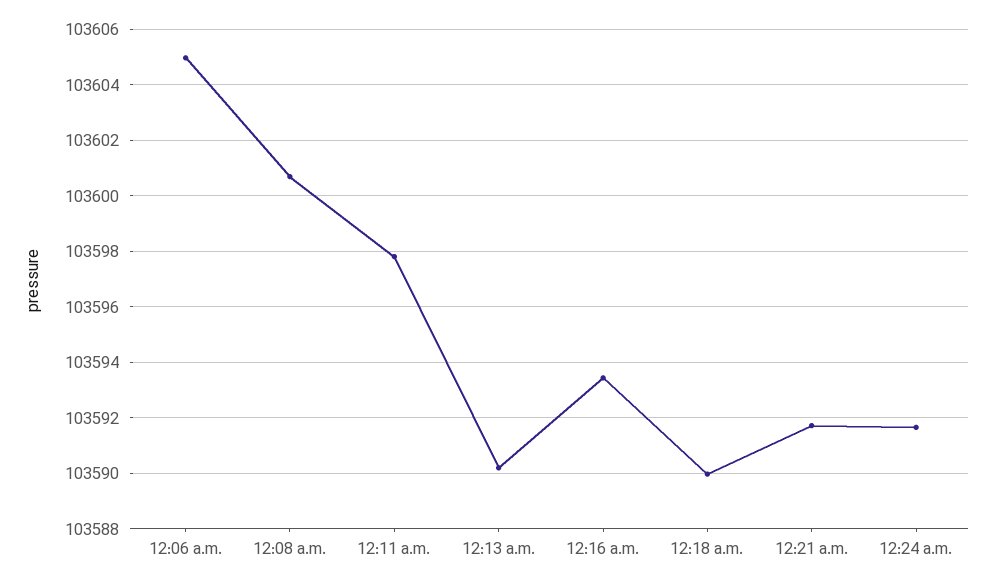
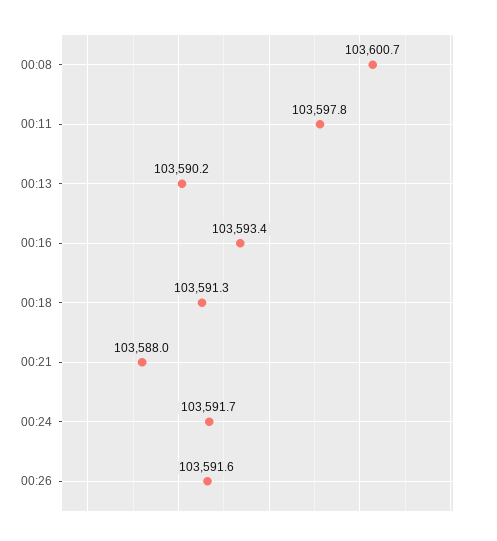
12:06 a.m.: 103605 -> none
12:18 a.m.: 103590 -> 103591.3
12:21 a.m.: 103591.75 -> 103588
00:26: none -> 103591.6

